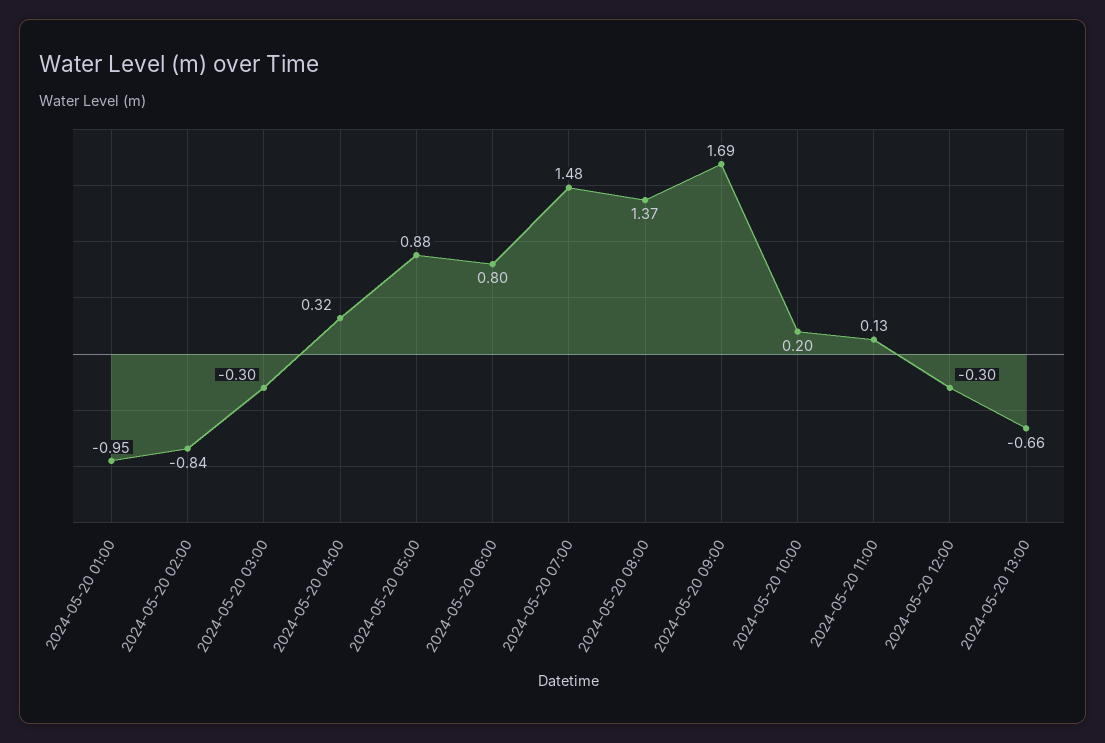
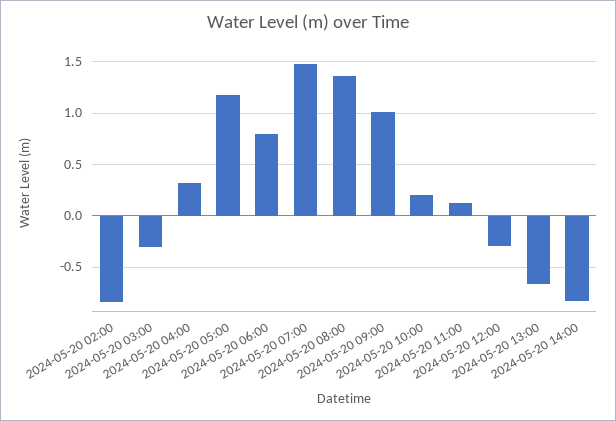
2024-05-20 01:00: -0.95 -> none
2024-05-20 05:00: 0.88 -> 1.2
2024-05-20 09:00: 1.69 -> 1
2024-05-20 14:00: none -> -0.8

